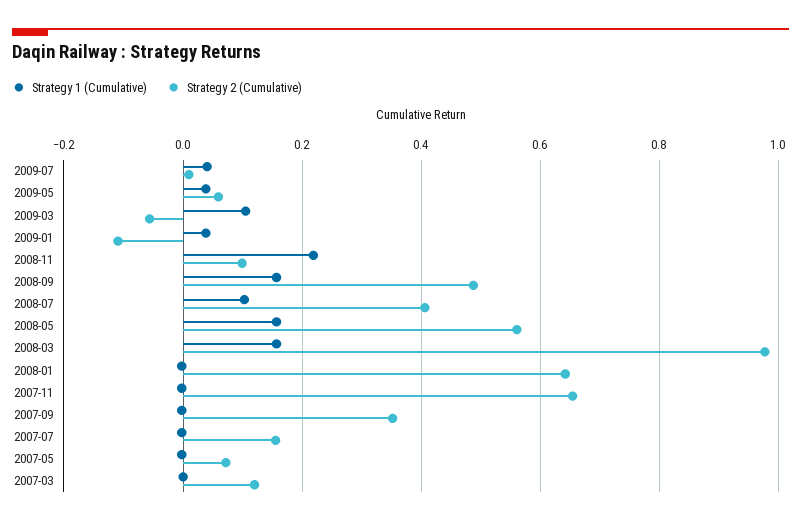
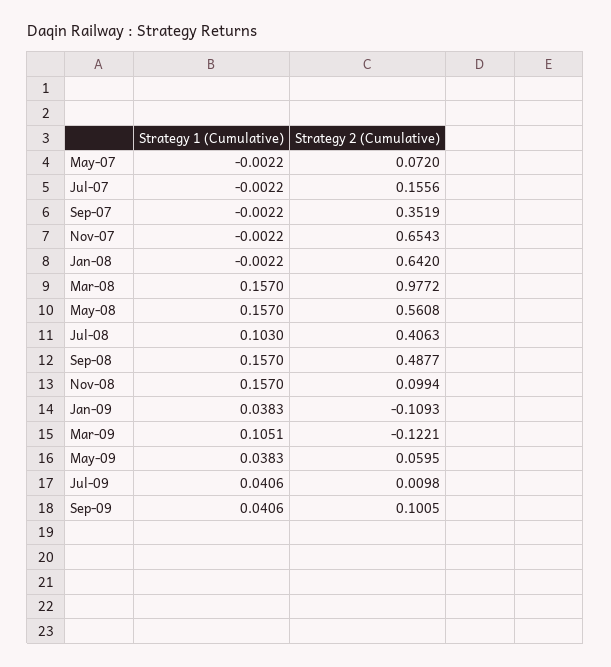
Strategy 2 (Cumulative), 2009-03: -0.06 -> -0.1221
Strategy 1 (Cumulative), 2008-11: 0.22 -> 0.157
Strategy 1 (Cumulative), 2007-03: 0 -> none
Strategy 2 (Cumulative), 2007-03: 0.12 -> none
Strategy 1 (Cumulative), Sep-09: none -> 0.0406
Strategy 2 (Cumulative), Sep-09: none -> 0.1005

